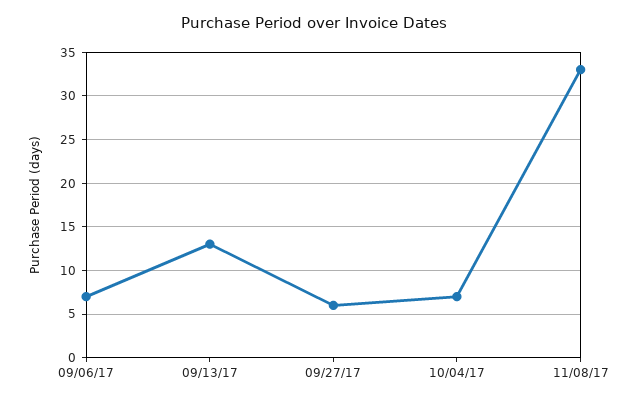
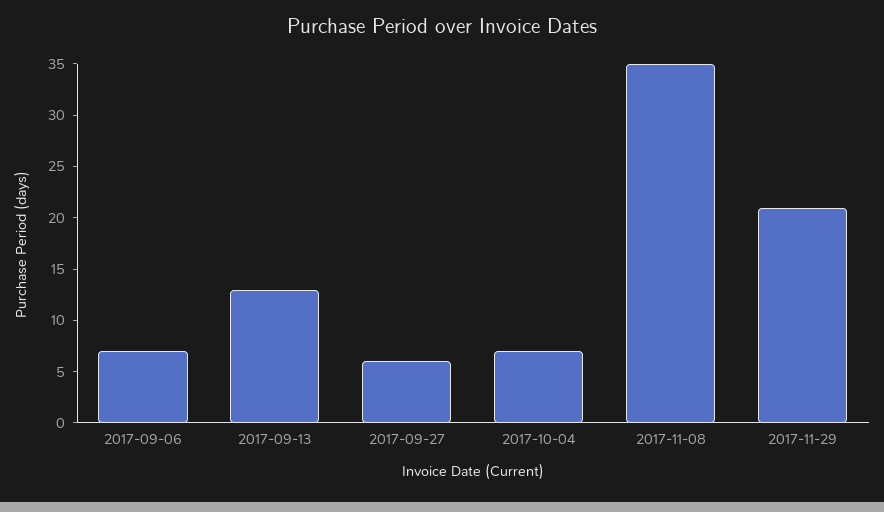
11/08/17: 33 -> 35
2017-11-29: none -> 21

